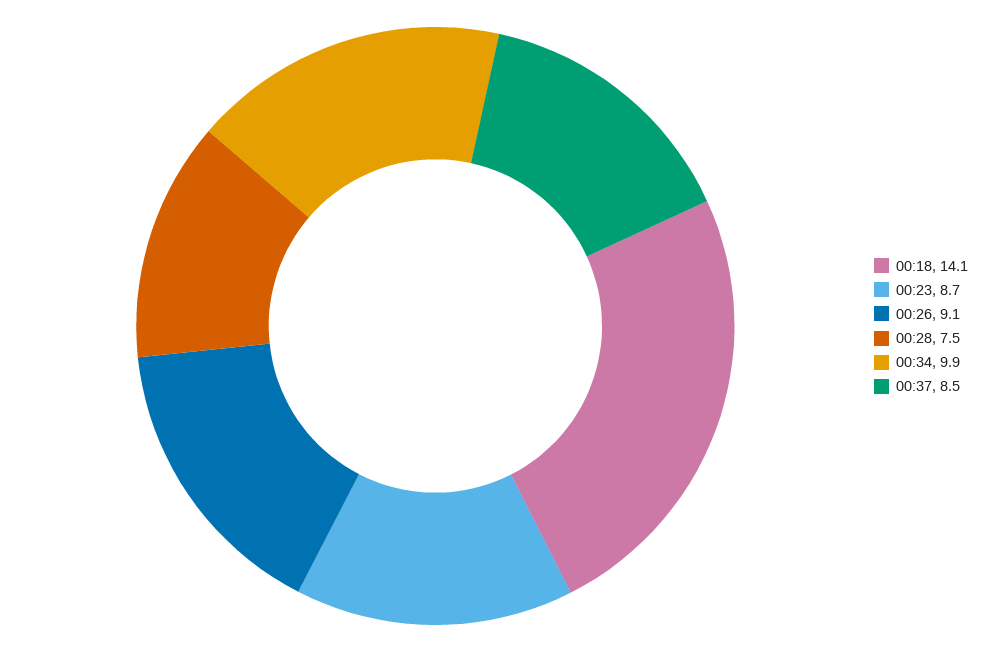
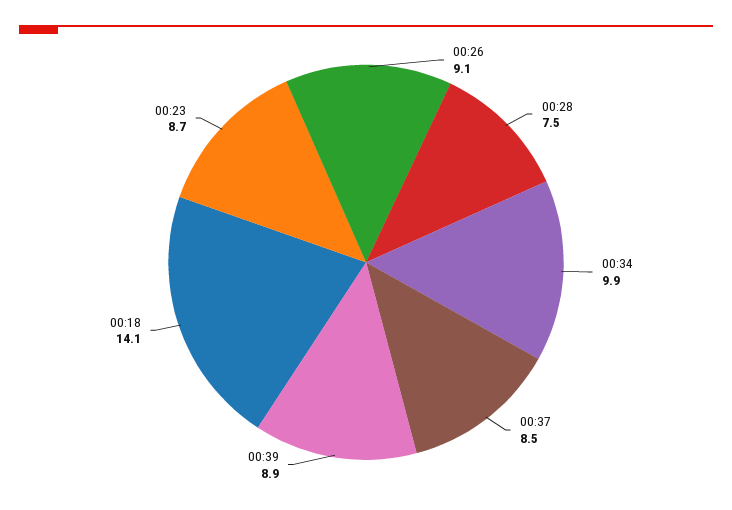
00:39: none -> 8.9

